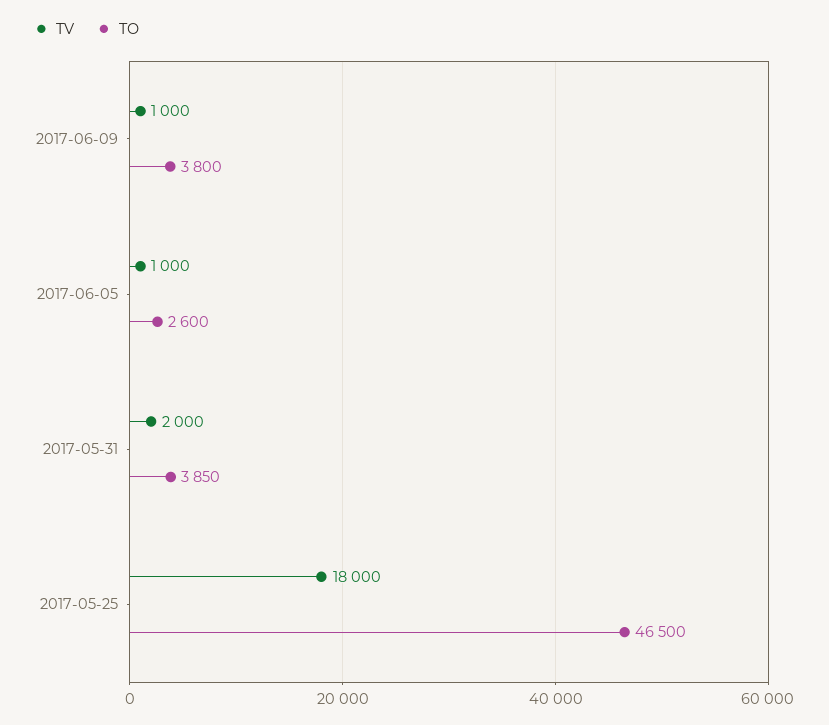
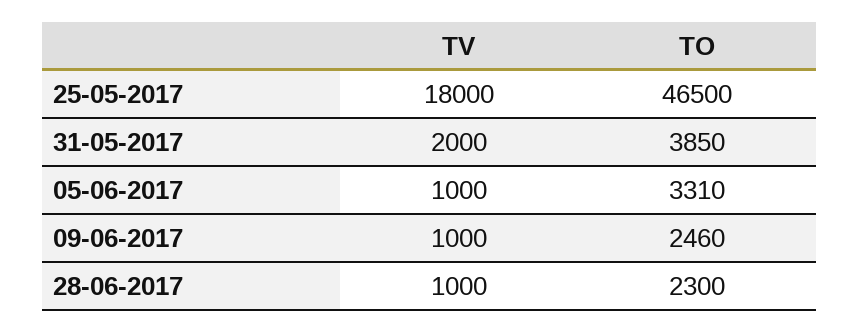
TO, 2017-06-09: 3800 -> 2460
TO, 2017-06-05: 2600 -> 3310
TV, 28-06-2017: none -> 1000
TO, 28-06-2017: none -> 2300

